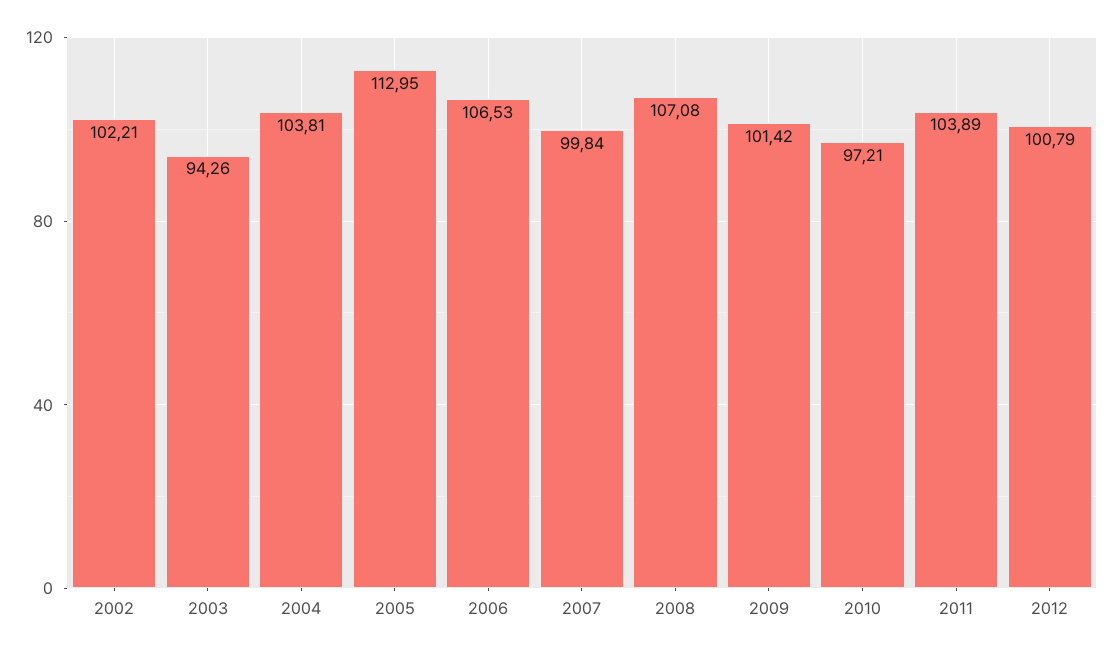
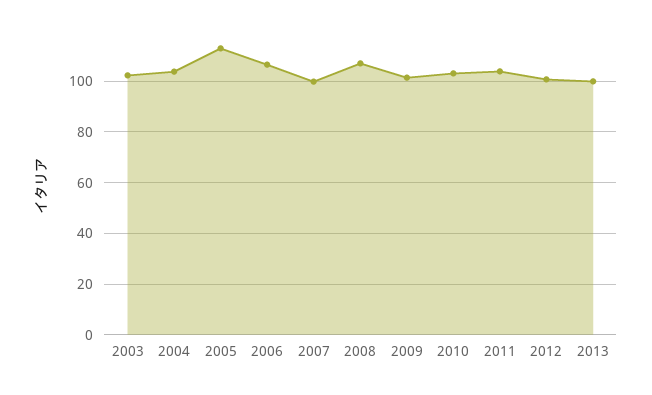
2002: 102.21 -> none
2003: 94.26 -> 102.5
2010: 97.21 -> 102.5
2013: none -> 100

